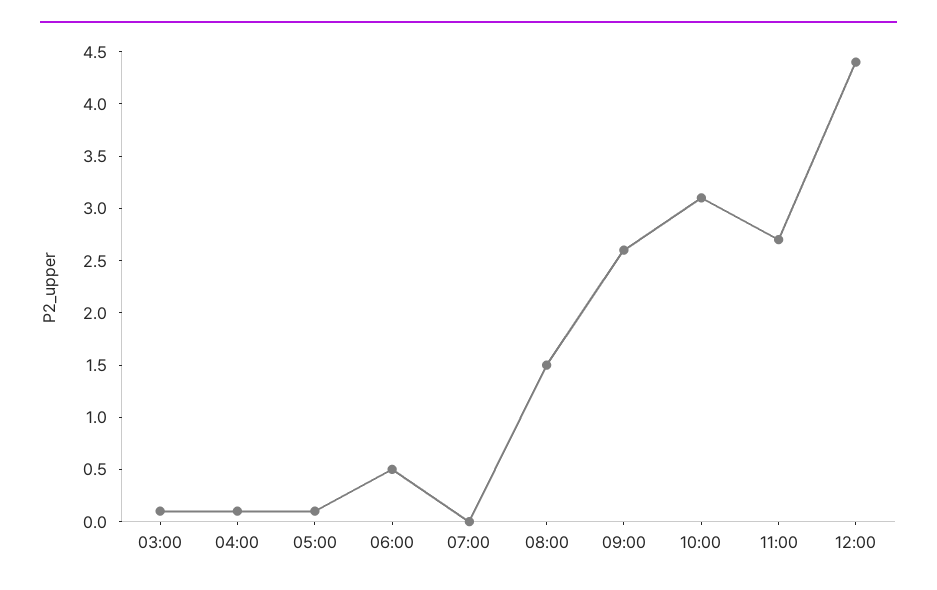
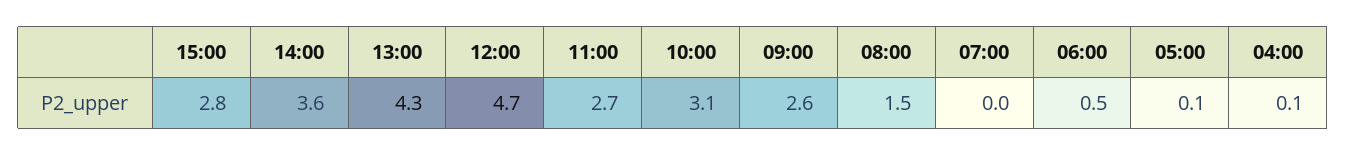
03:00: 0.1 -> none
12:00: 4.4 -> 4.7
15:00: none -> 2.8
14:00: none -> 3.6
13:00: none -> 4.3

